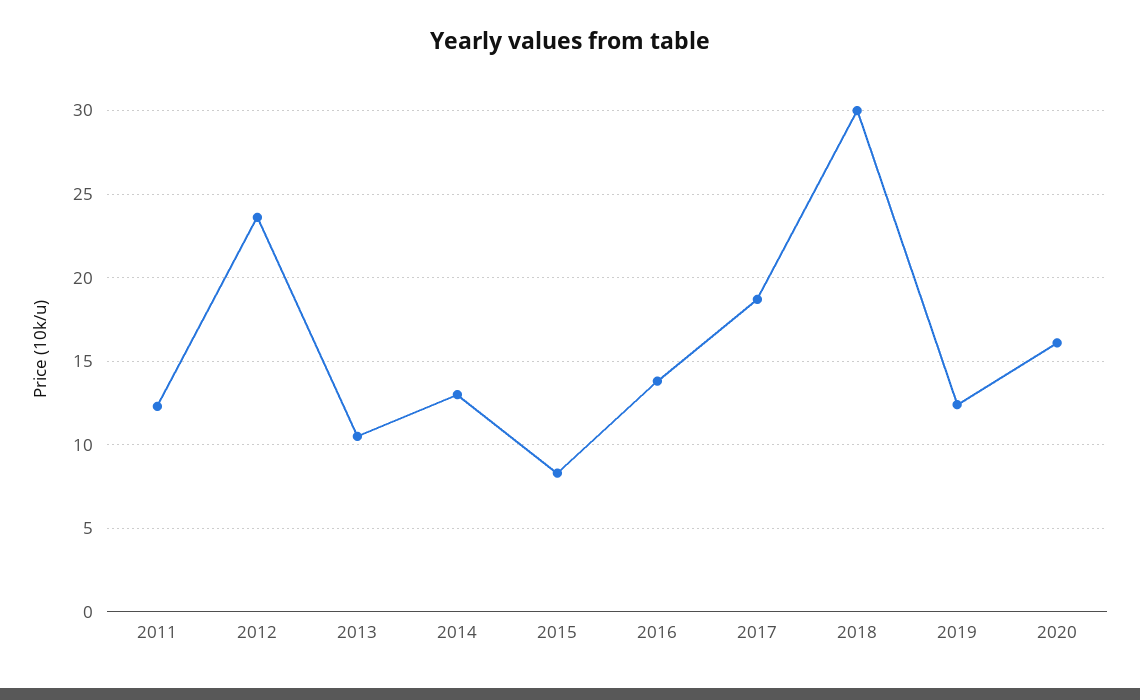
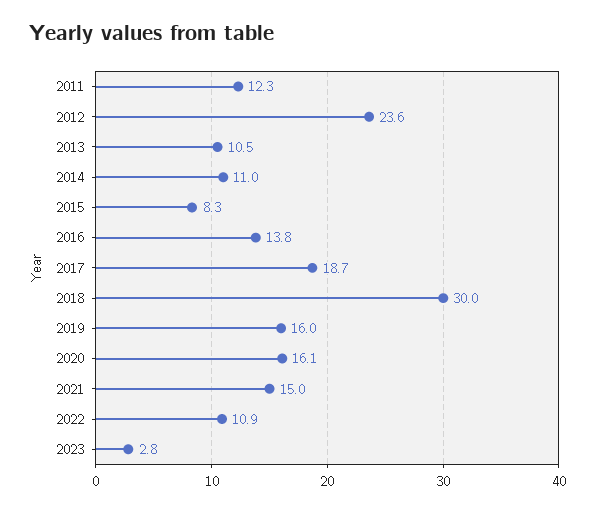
2014: 13 -> 11
2019: 12.5 -> 16
2021: none -> 15
2022: none -> 10.9
2023: none -> 2.8

